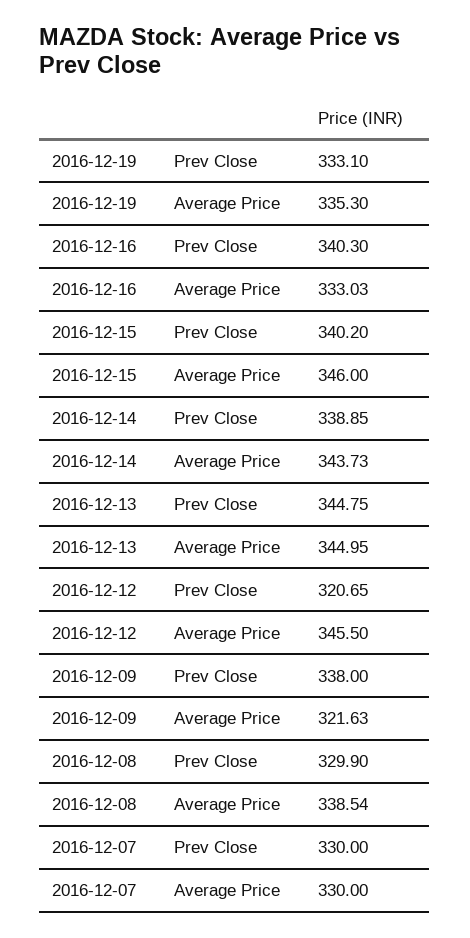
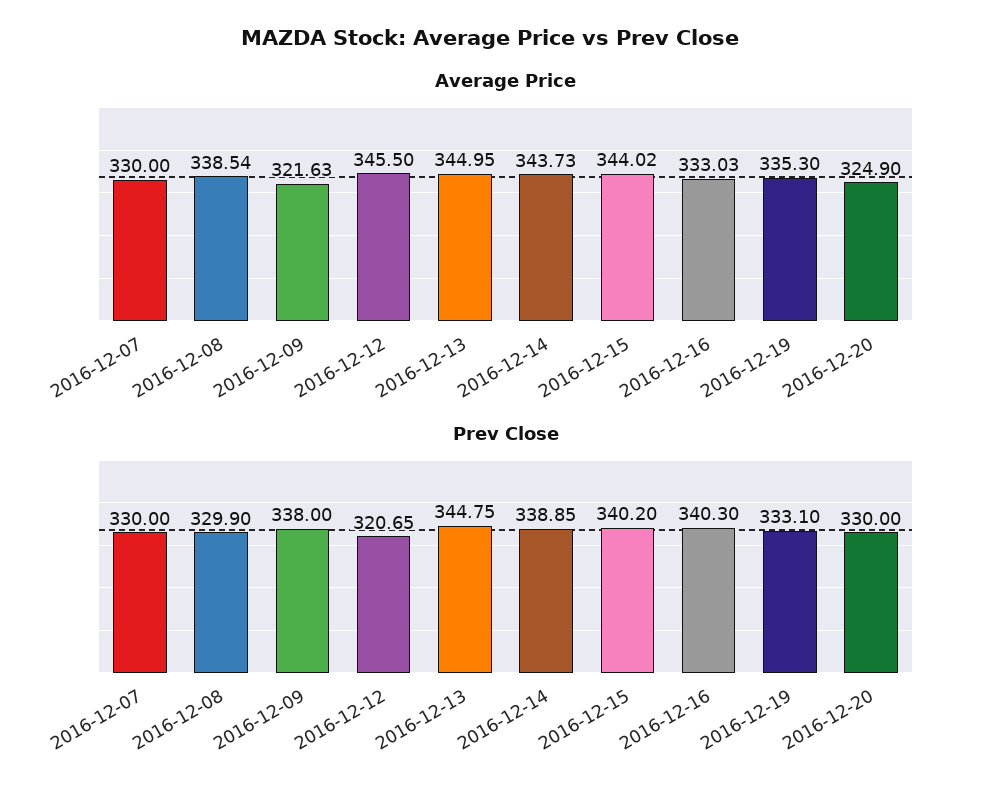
Average Price, 2016-12-15: 346 -> 344.02
Average Price, 2016-12-20: none -> 324.9
Prev Close, 2016-12-20: none -> 330

